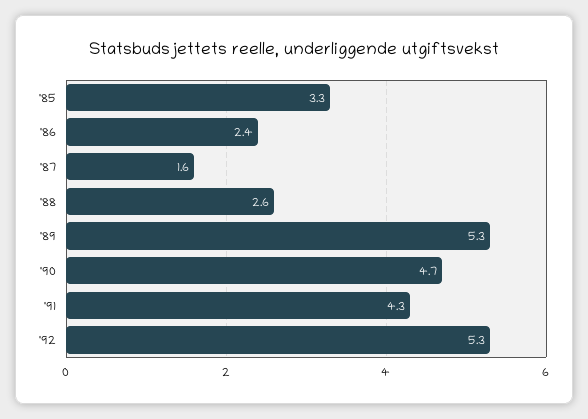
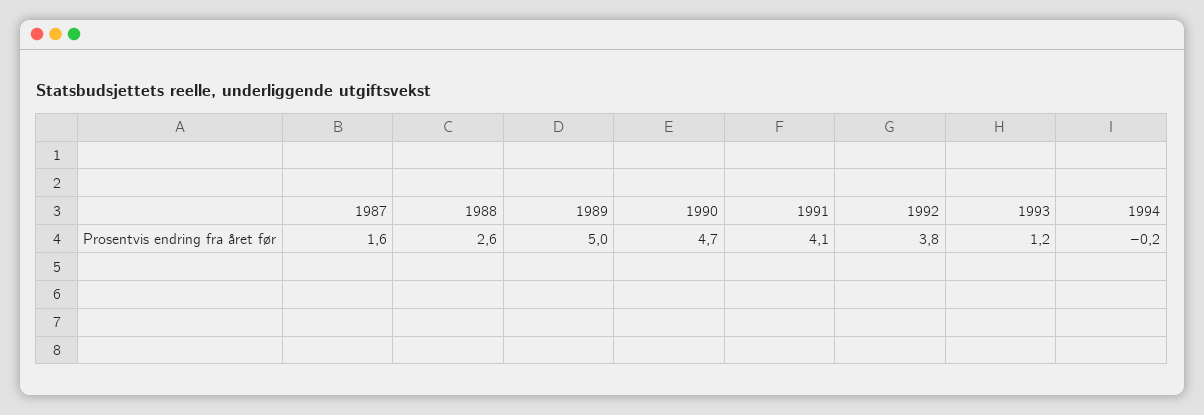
'85: 3.3 -> none
'86: 2.4 -> none
'89: 5.3 -> 5
'91: 4.3 -> 4.1
'92: 5.3 -> 3.8
1993: none -> 1.2
1994: none -> -0.2

